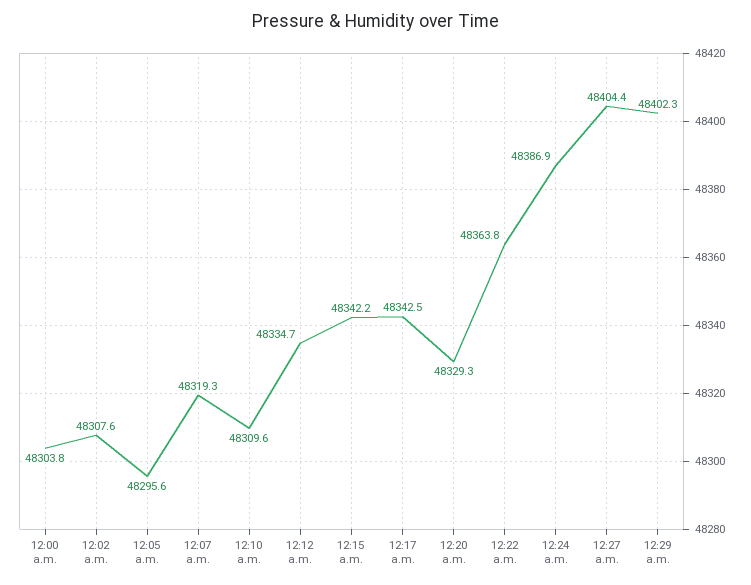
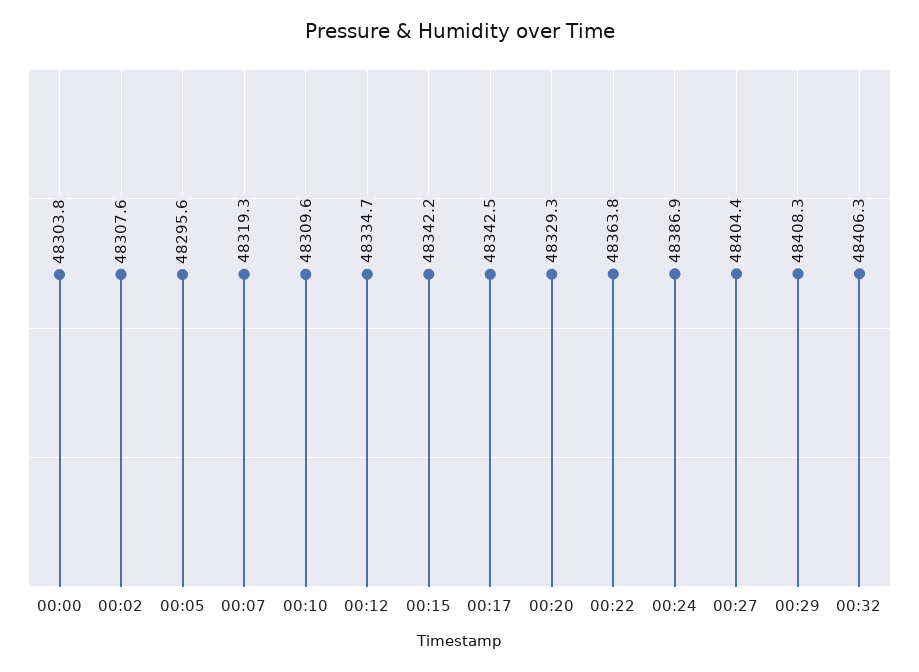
12:29 a.m.: 48402.3 -> 48408.3
00:32: none -> 48406.3

